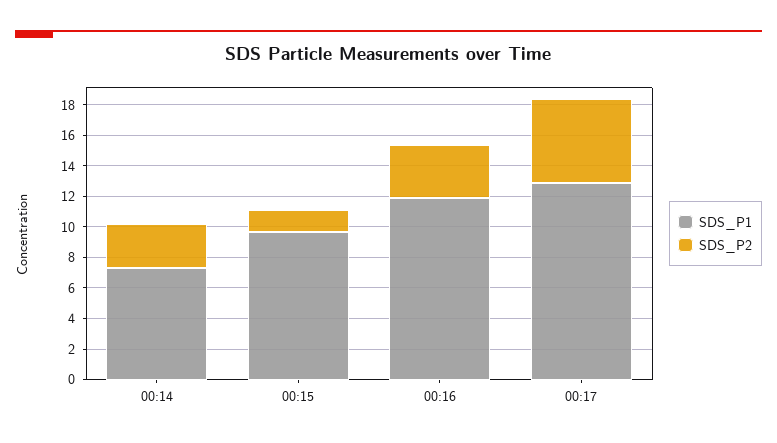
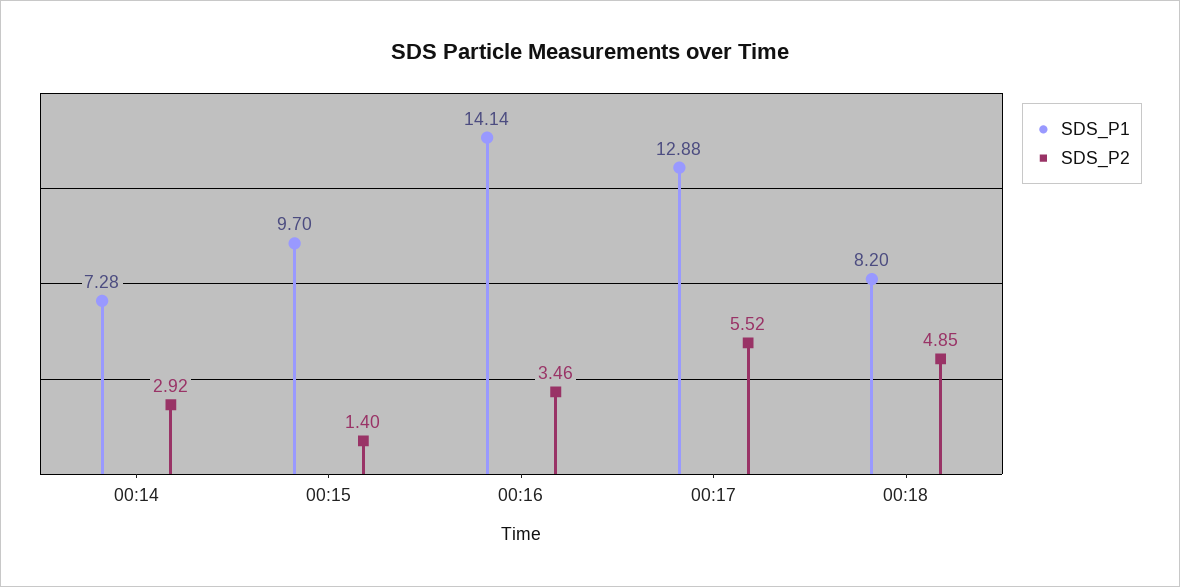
SDS_P1, 00:16: 12 -> 14.14
SDS_P1, 00:18: none -> 8.2
SDS_P2, 00:18: none -> 4.85

